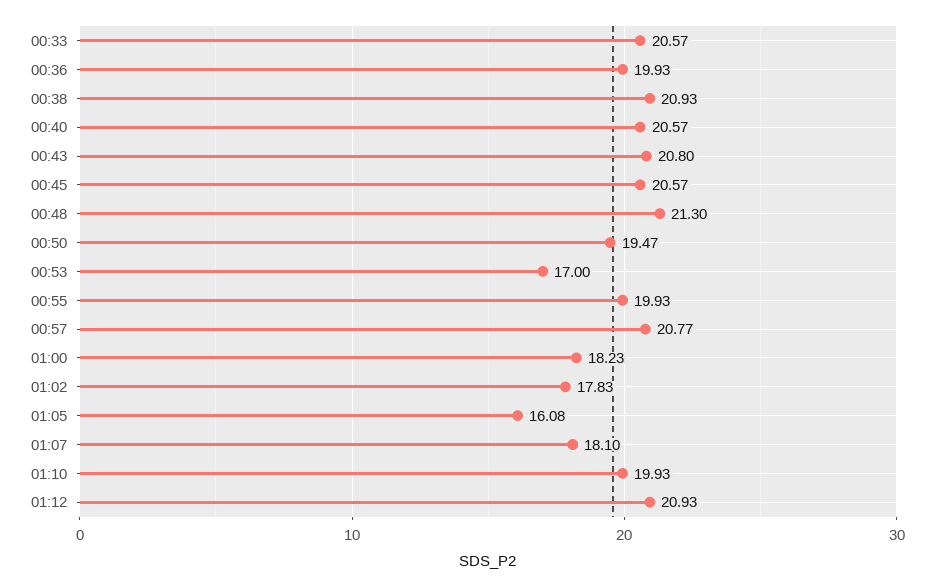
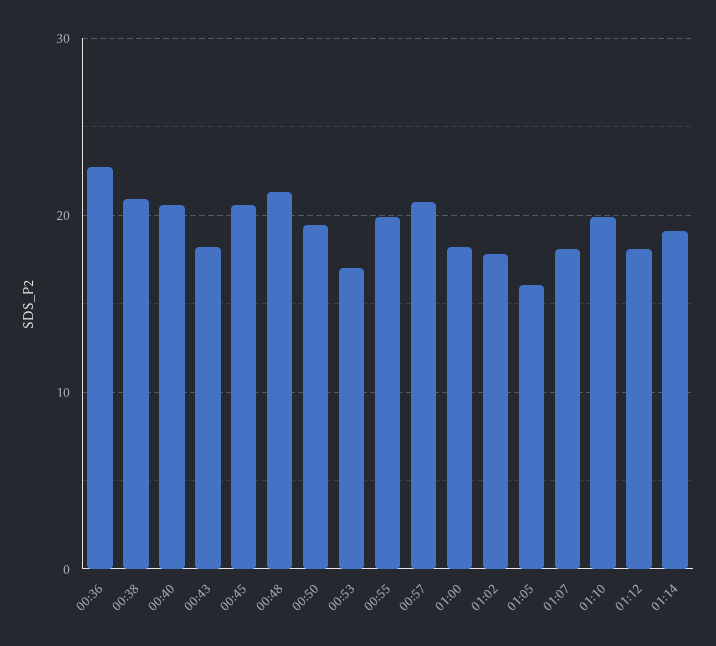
00:33: 20.57 -> none
00:36: 19.93 -> 23
00:43: 20.8 -> 18
01:12: 20.93 -> 18
01:14: none -> 19

